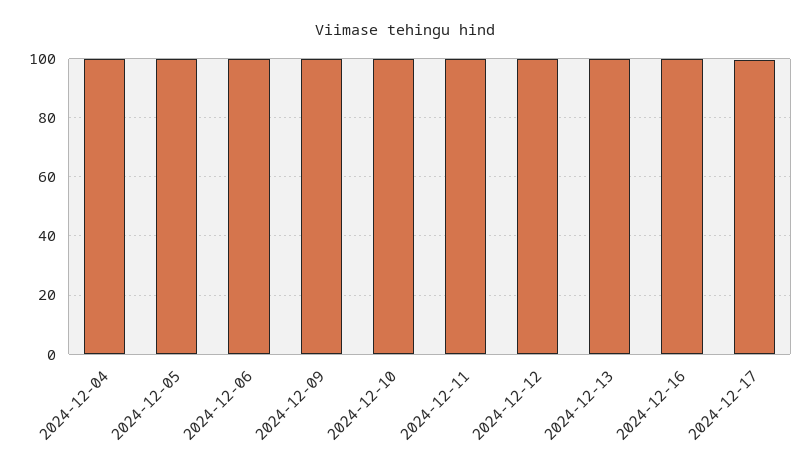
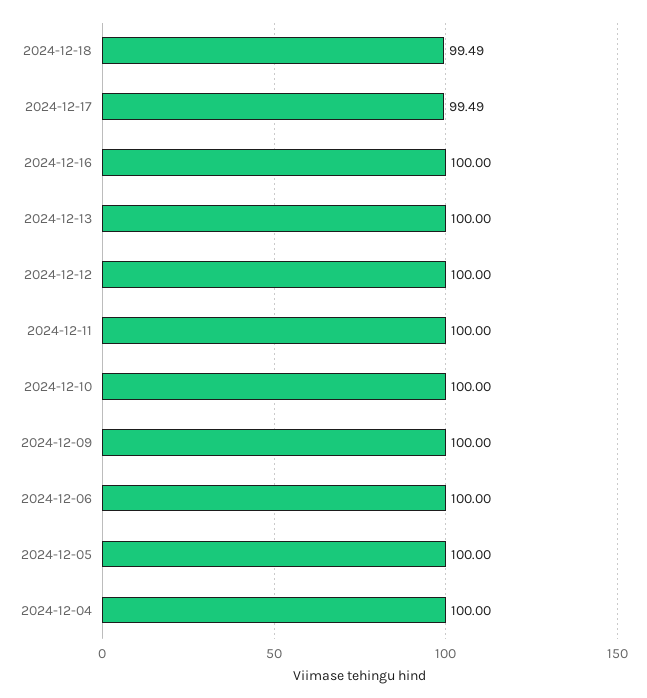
2024-12-18: none -> 99.49

